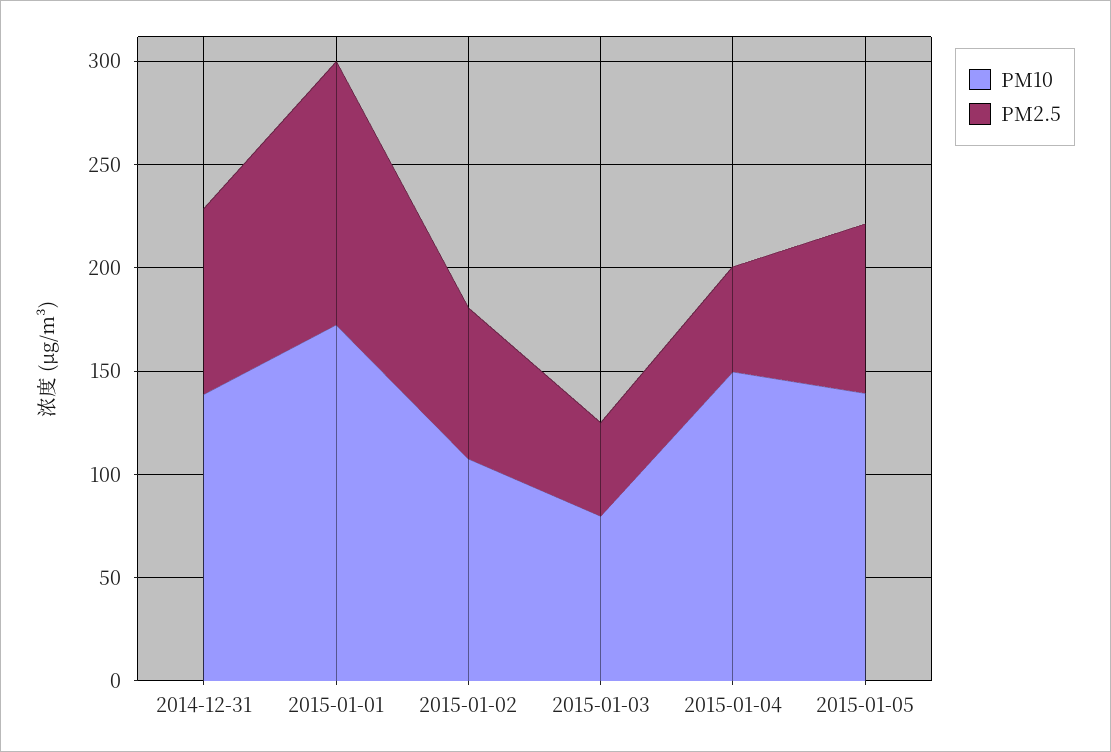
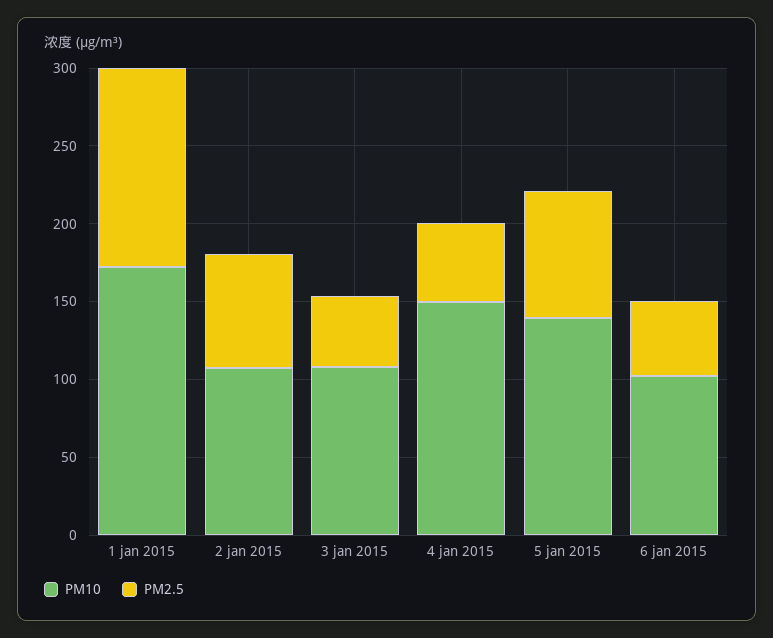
PM10, 2014-12-31: 140 -> none
PM2.5, 2014-12-31: 90 -> none
PM10, 2015-01-03: 80 -> 110
PM10, 6 jan 2015: none -> 100
PM2.5, 6 jan 2015: none -> 50

